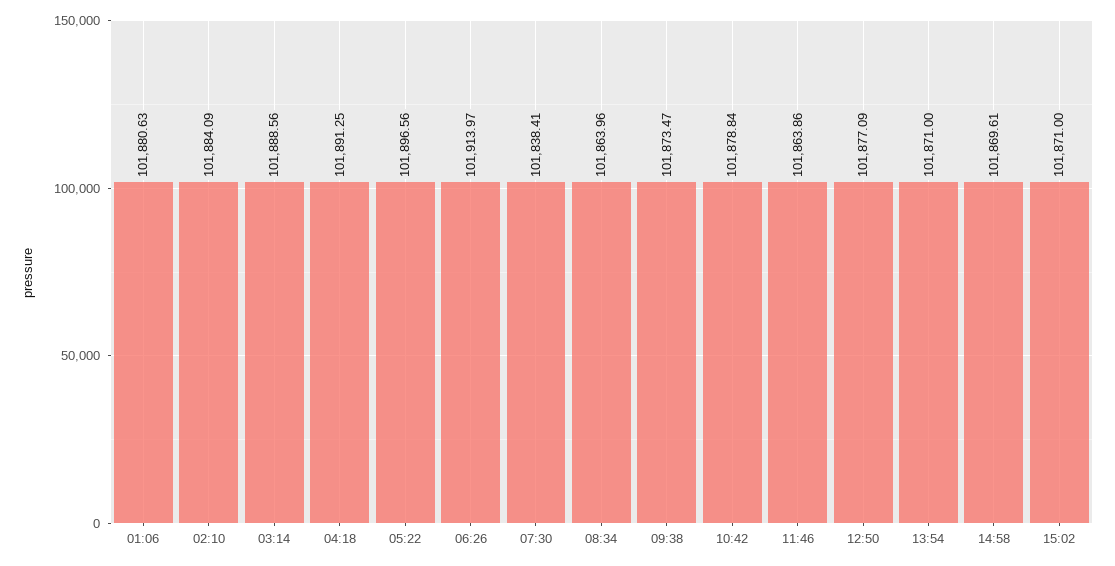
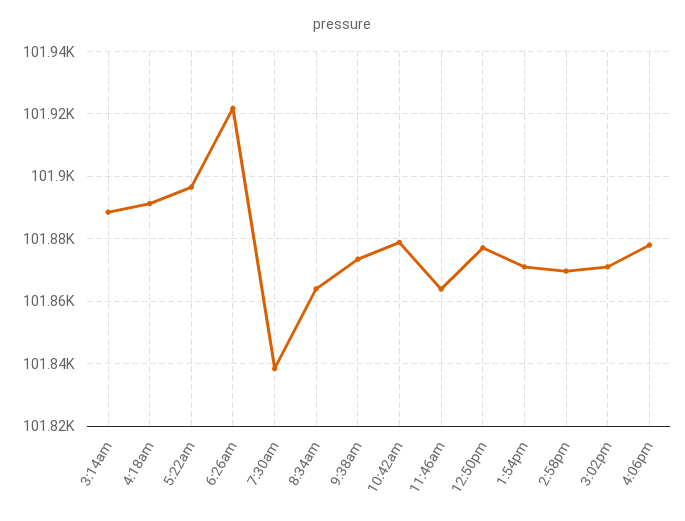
01:06: 101880.63 -> none
02:10: 101884.09 -> none
06:26: 101913.97 -> 101922
4:06pm: none -> 101878

